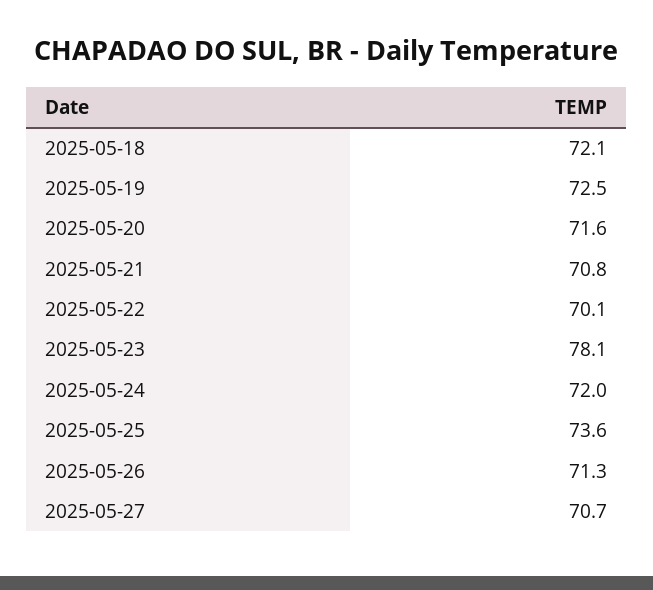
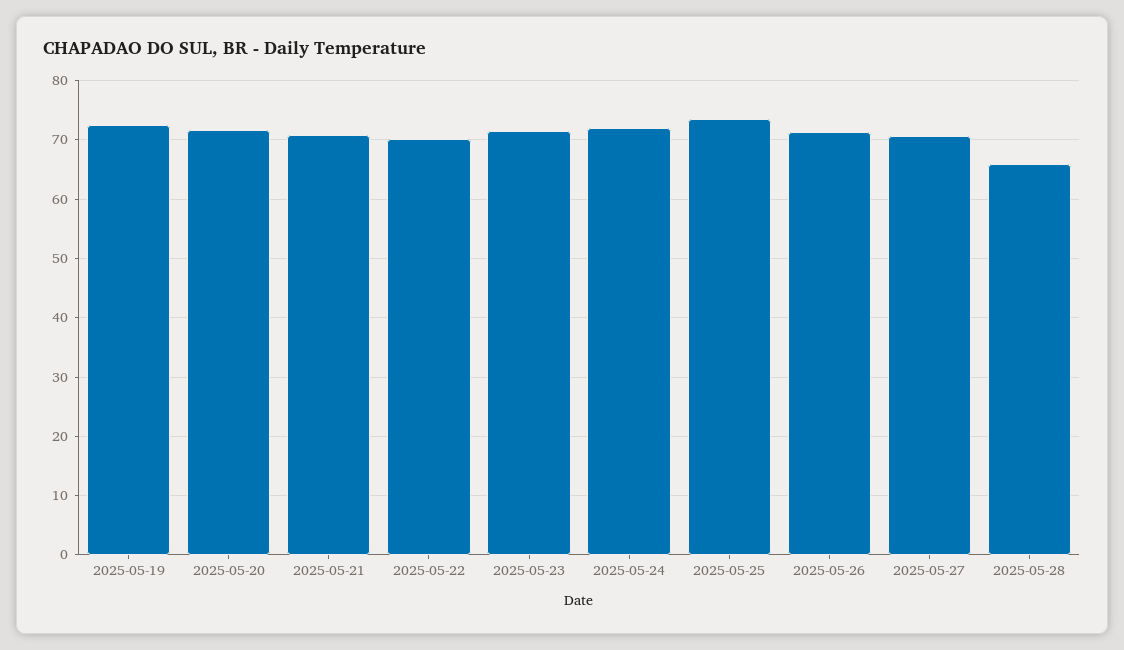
2025-05-18: 72.1 -> none
2025-05-23: 78.1 -> 72
2025-05-28: none -> 66

